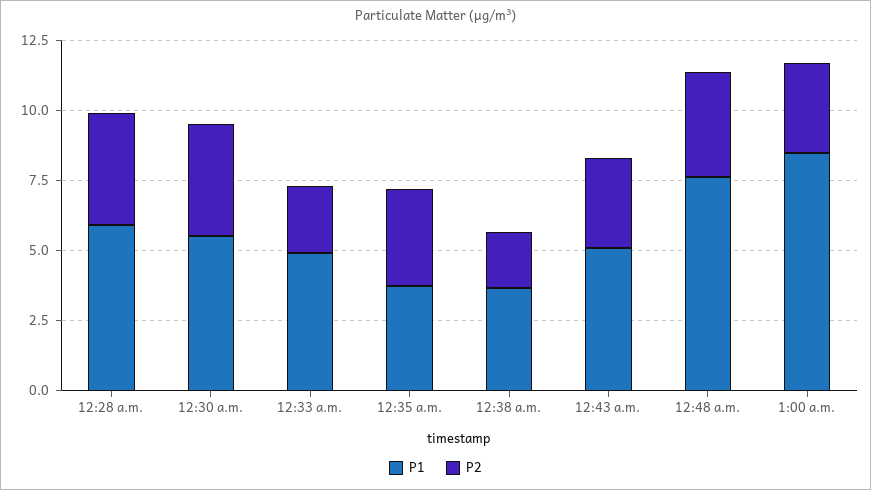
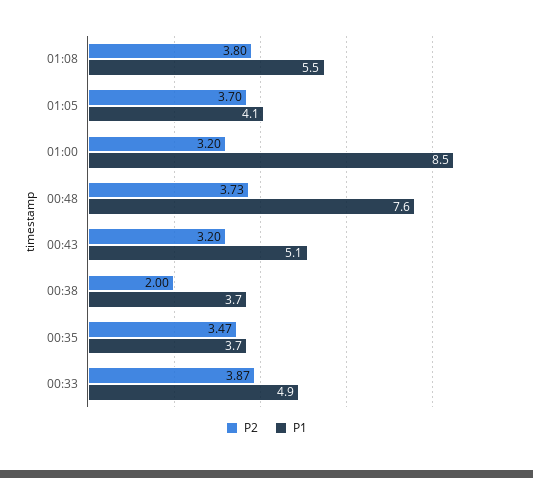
P1, 12:28 a.m.: 6 -> none
P2, 12:28 a.m.: 4 -> none
P1, 12:30 a.m.: 5.5 -> none
P2, 12:30 a.m.: 4 -> none
P2, 12:33 a.m.: 2.5 -> 3.87
P2, 01:08: none -> 3.8
P1, 01:08: none -> 5.5
P2, 01:05: none -> 3.7
P1, 01:05: none -> 4.1

